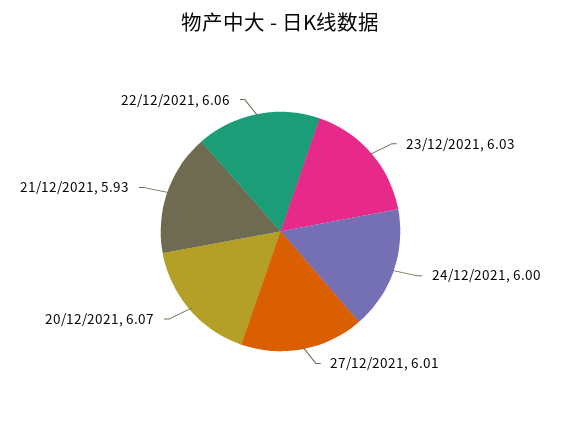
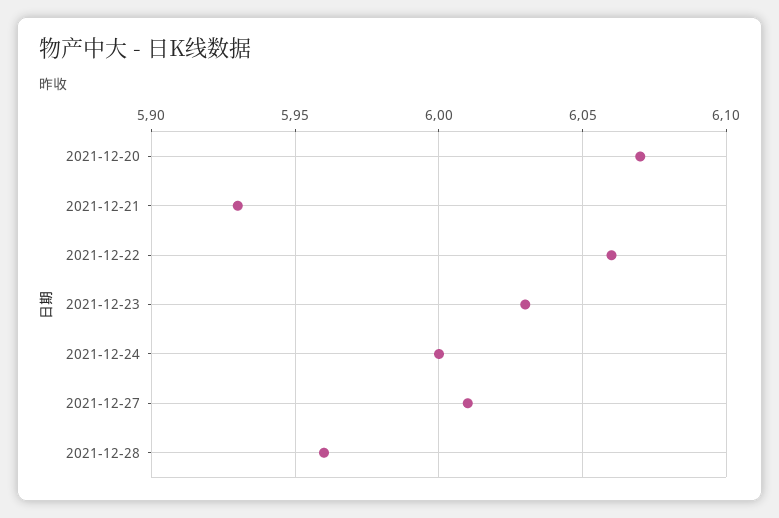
2021-12-28: none -> 5.96

